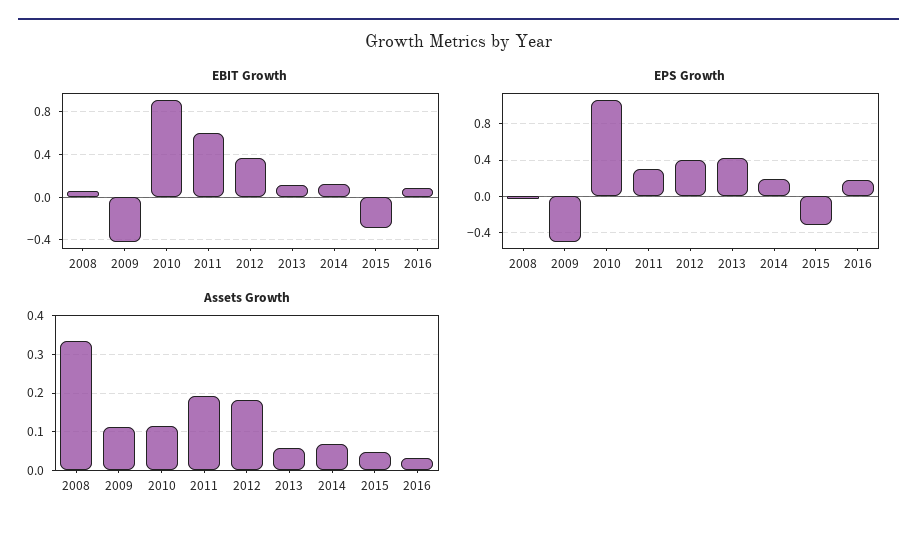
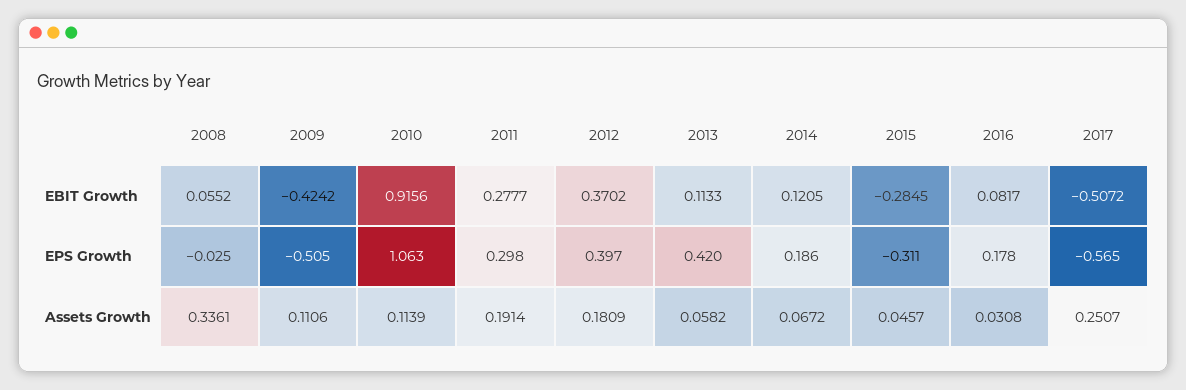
EBIT Growth, 2011: 0.6 -> 0.2777
EBIT Growth, 2017: none -> -0.5072
EPS Growth, 2017: none -> -0.565
Assets Growth, 2017: none -> 0.2507

